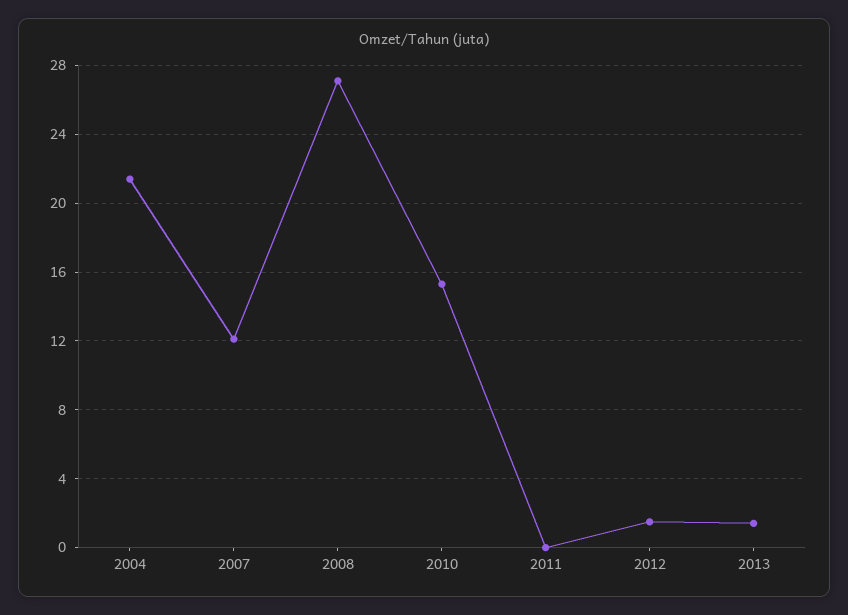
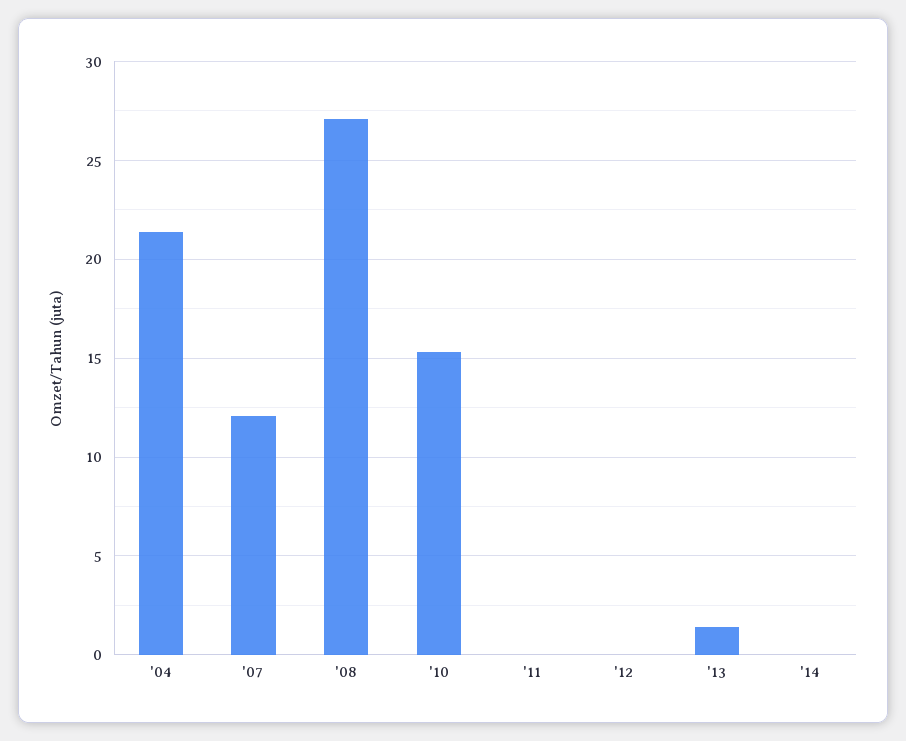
2012: 1.5 -> 0
'14: none -> 0

